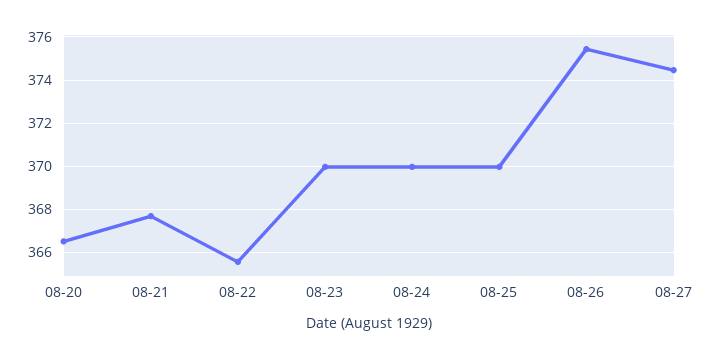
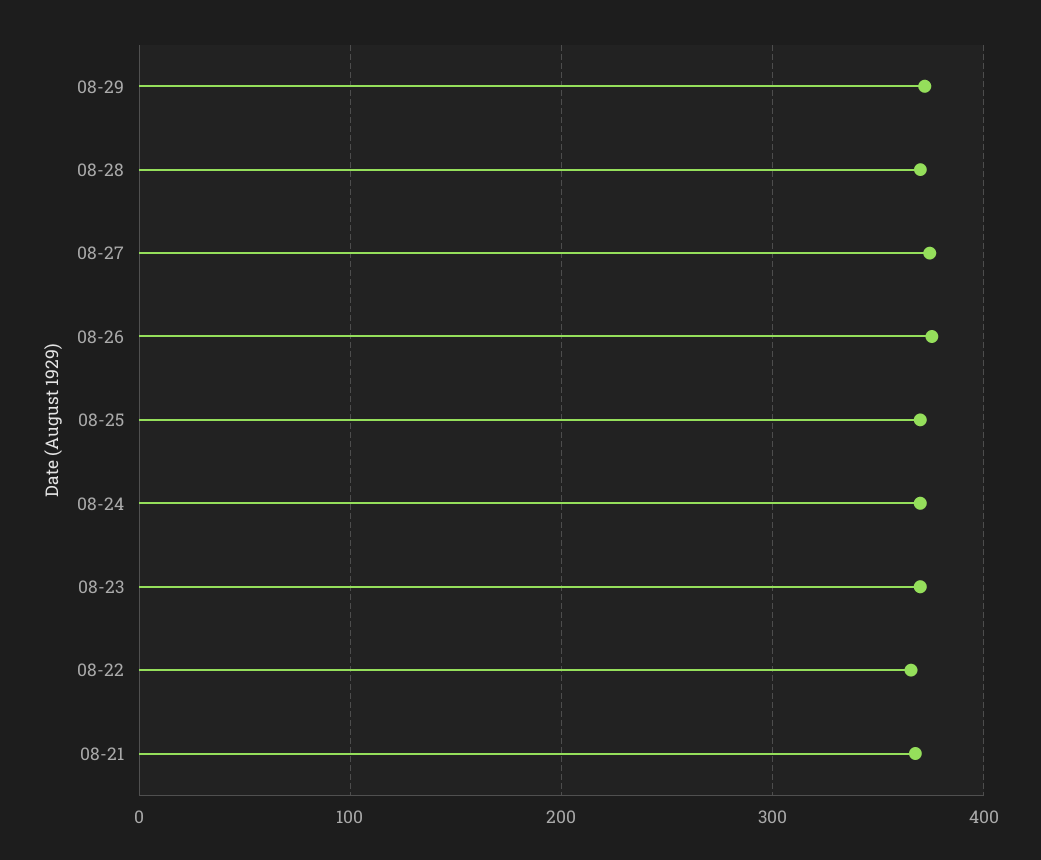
08-20: 366.5 -> none
08-29: none -> 370
08-28: none -> 370

